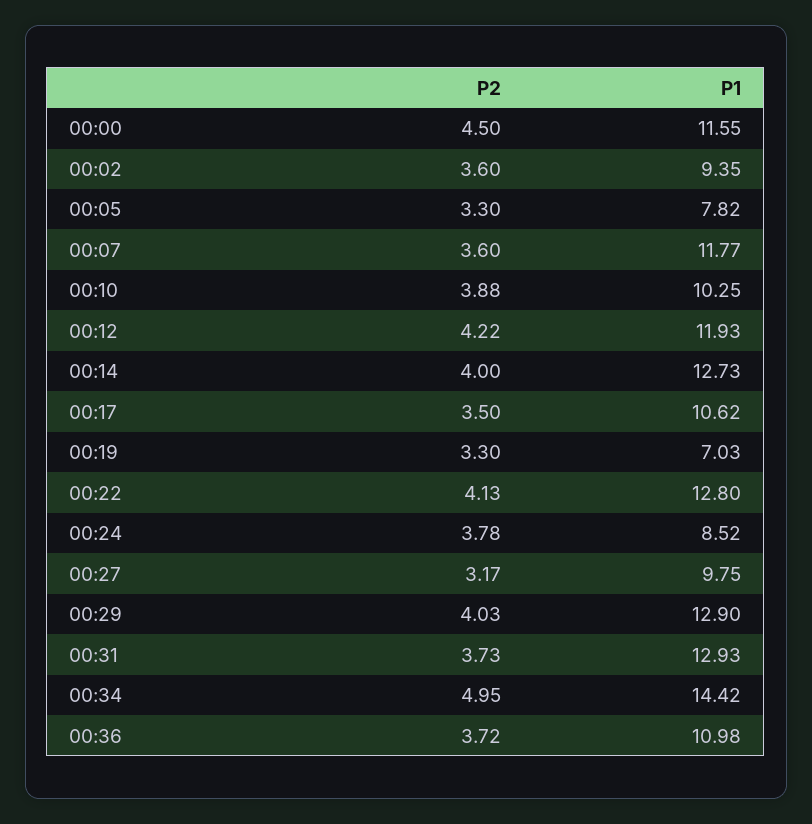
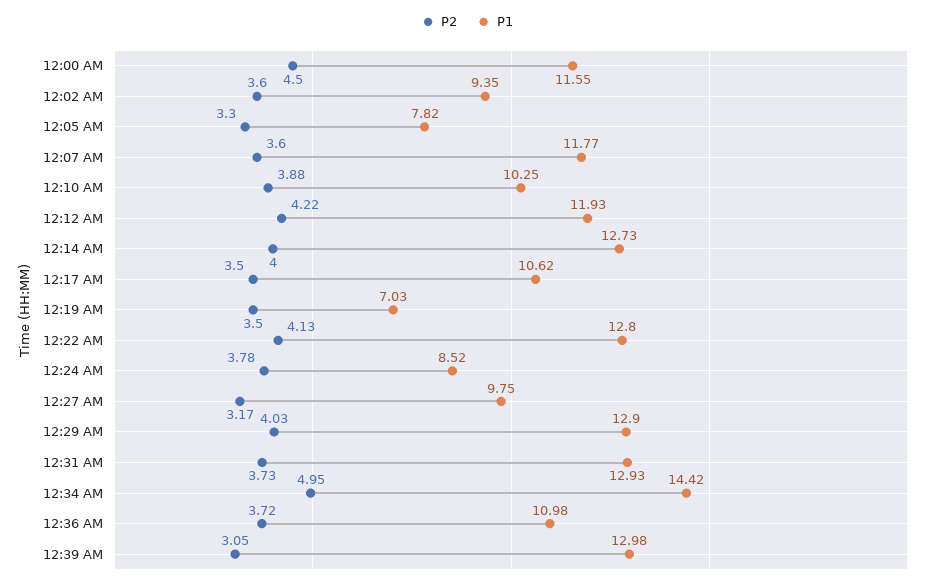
P2, 00:19: 3.3 -> 3.5
P2, 12:39 AM: none -> 3.05
P1, 12:39 AM: none -> 12.98

